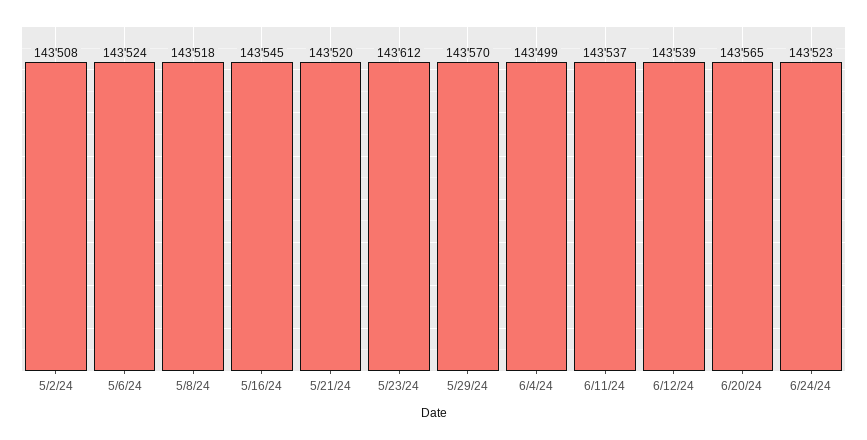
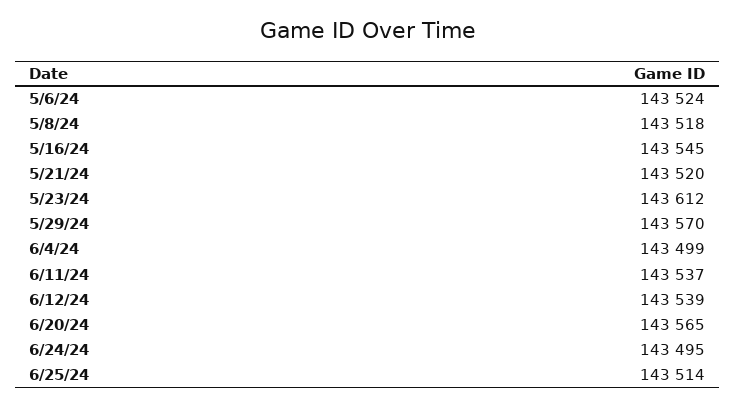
5/2/24: 143508 -> none
6/24/24: 143523 -> 143495
6/25/24: none -> 143514

